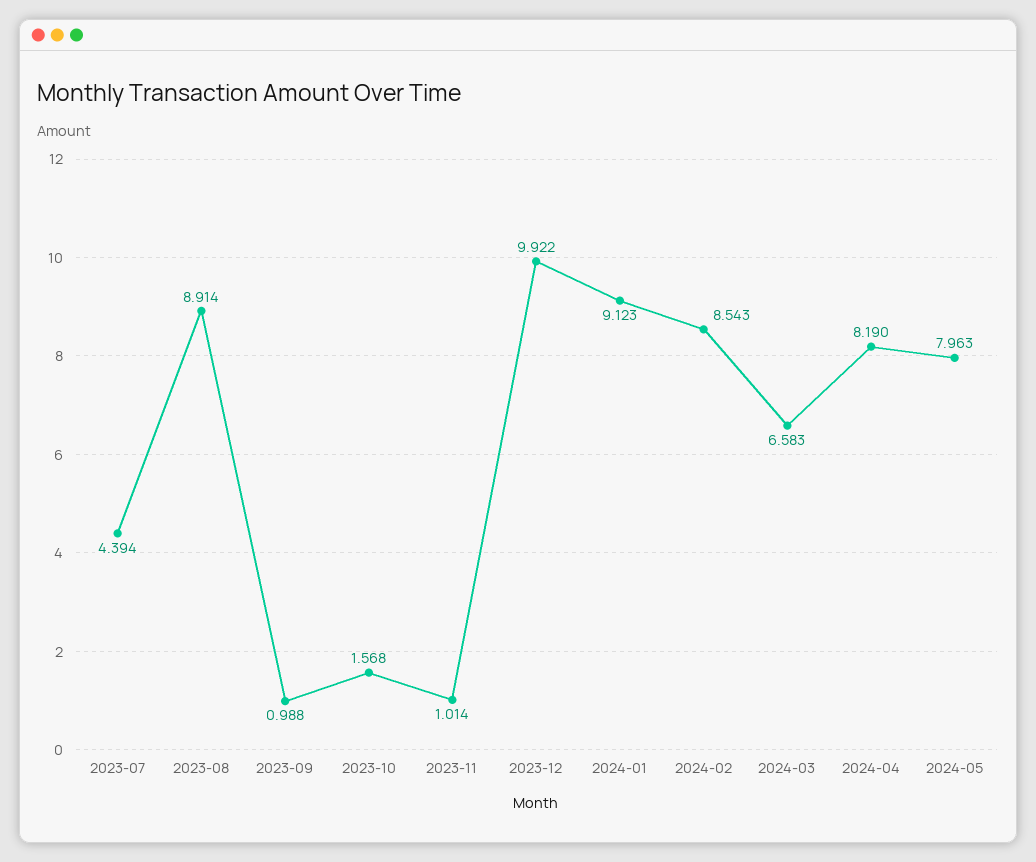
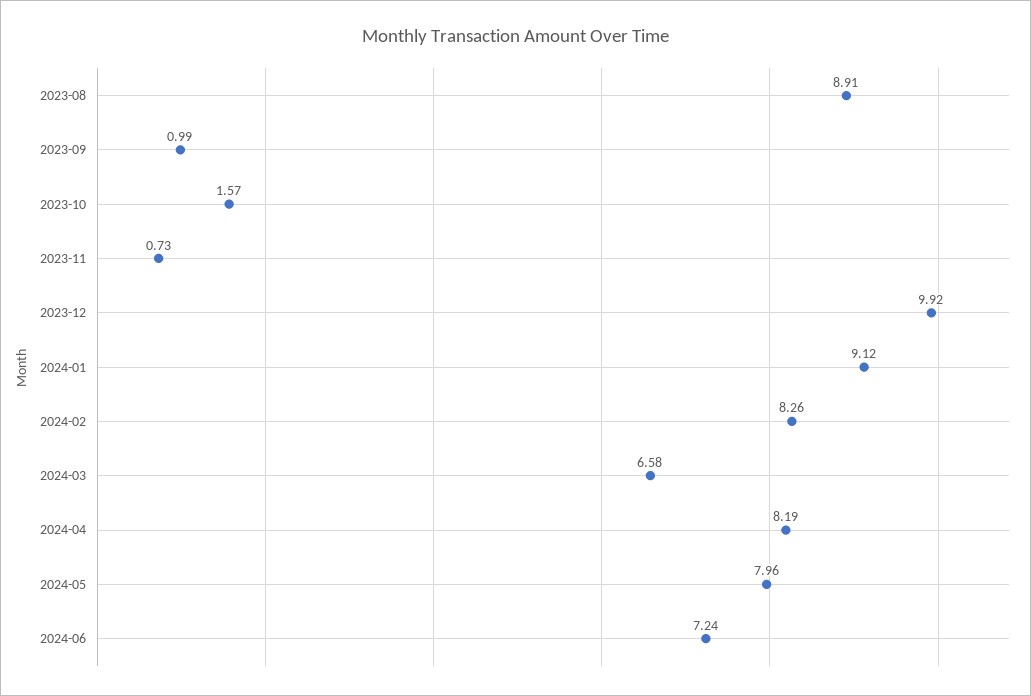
2023-07: 4.394 -> none
2023-11: 1.014 -> 0.73
2024-02: 8.543 -> 8.26
2024-06: none -> 7.24

